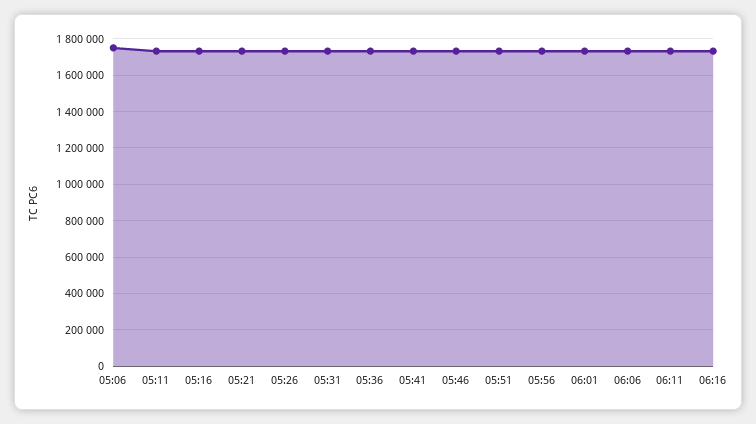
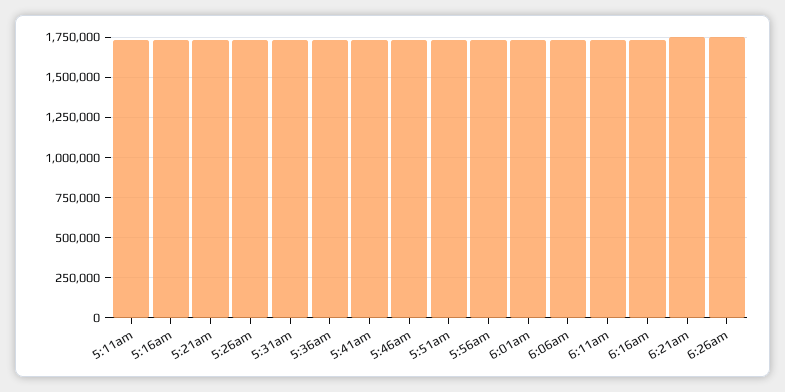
05:06: 1750000 -> none
6:21am: none -> 1750000
6:26am: none -> 1750000

